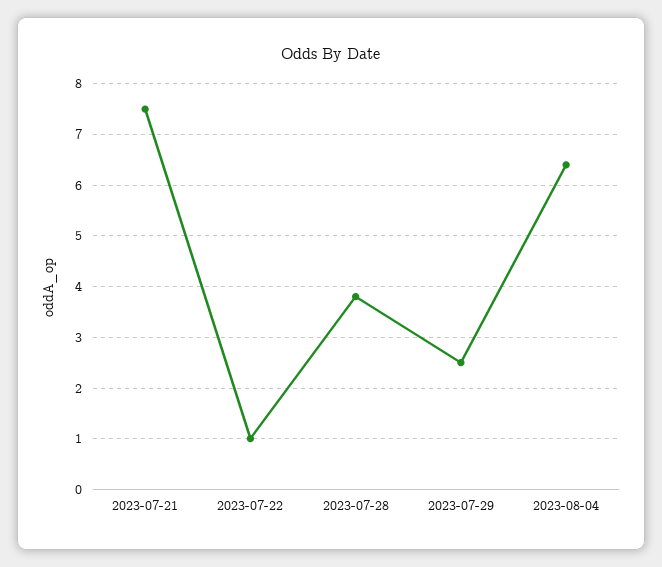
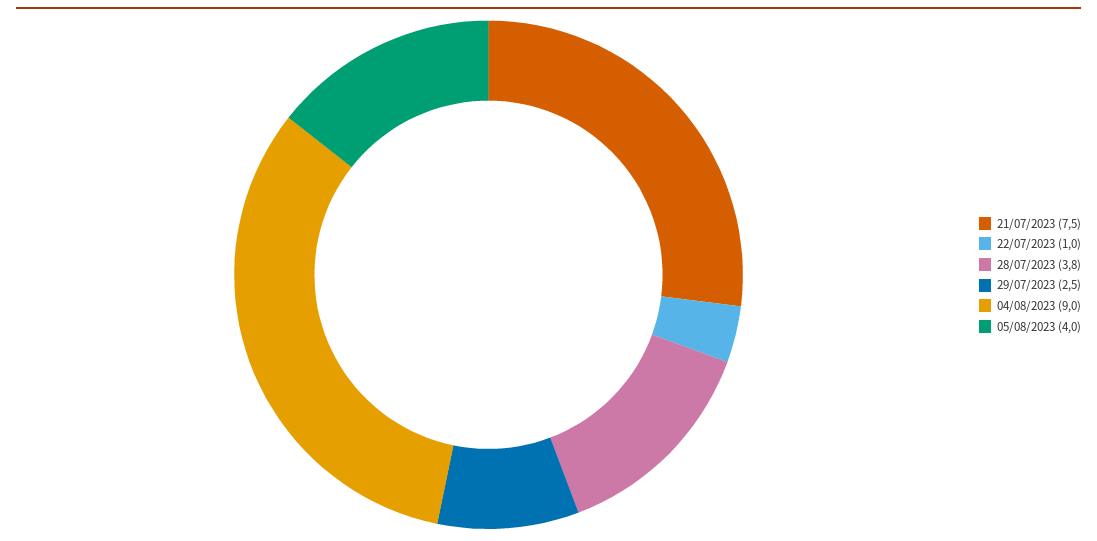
2023-08-04: 6.5 -> 9
05/08/2023: none -> 4

